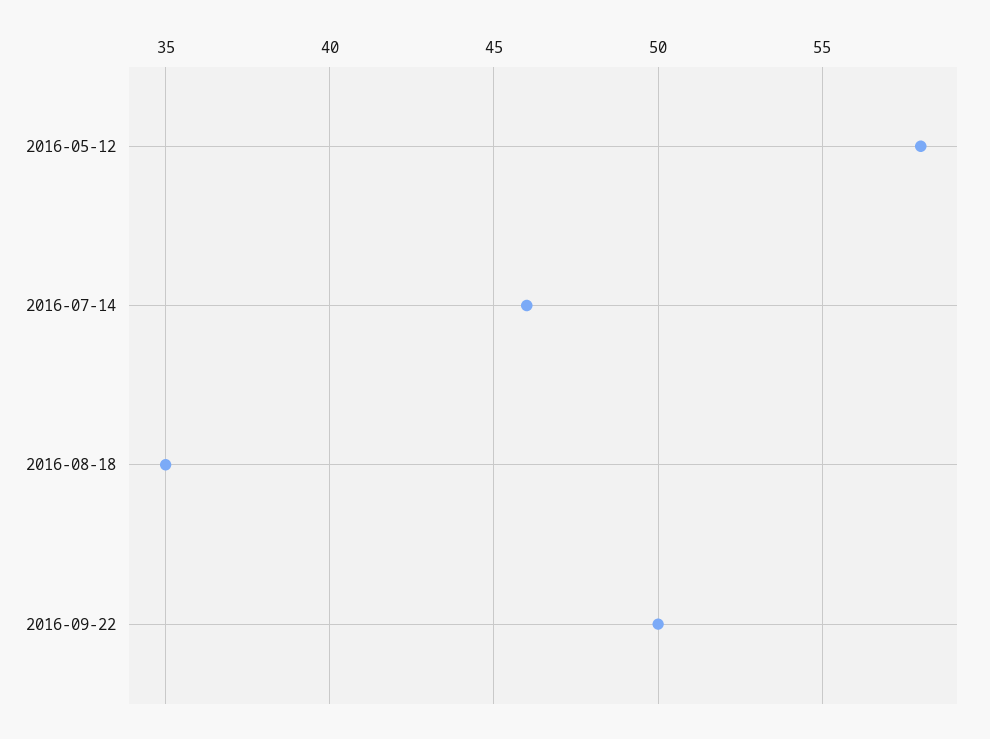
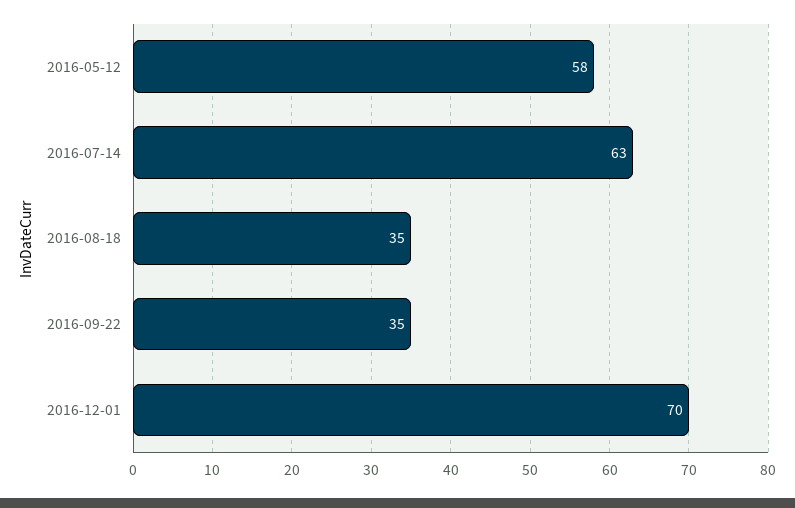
2016-07-14: 46 -> 63
2016-09-22: 50 -> 35
2016-12-01: none -> 70

